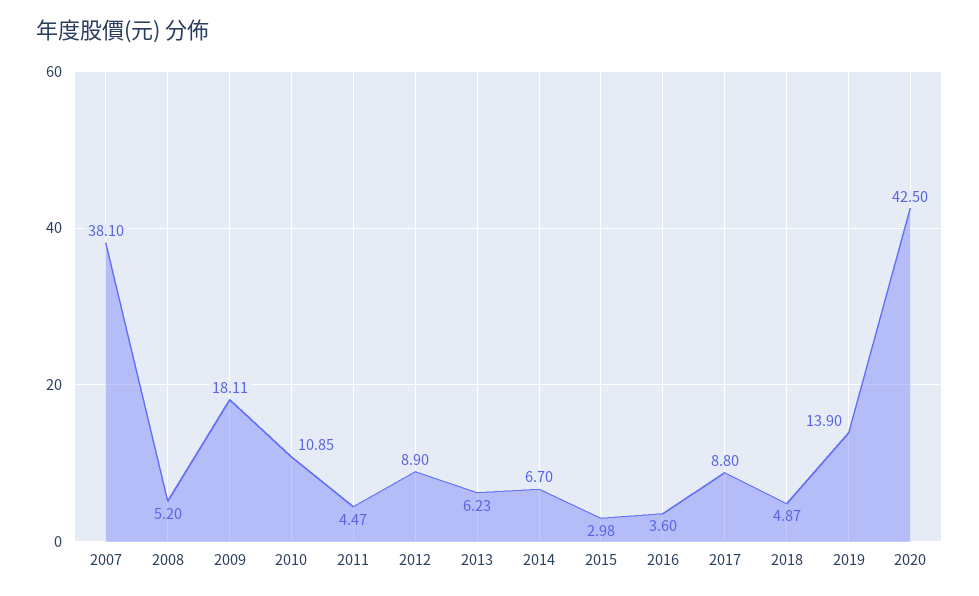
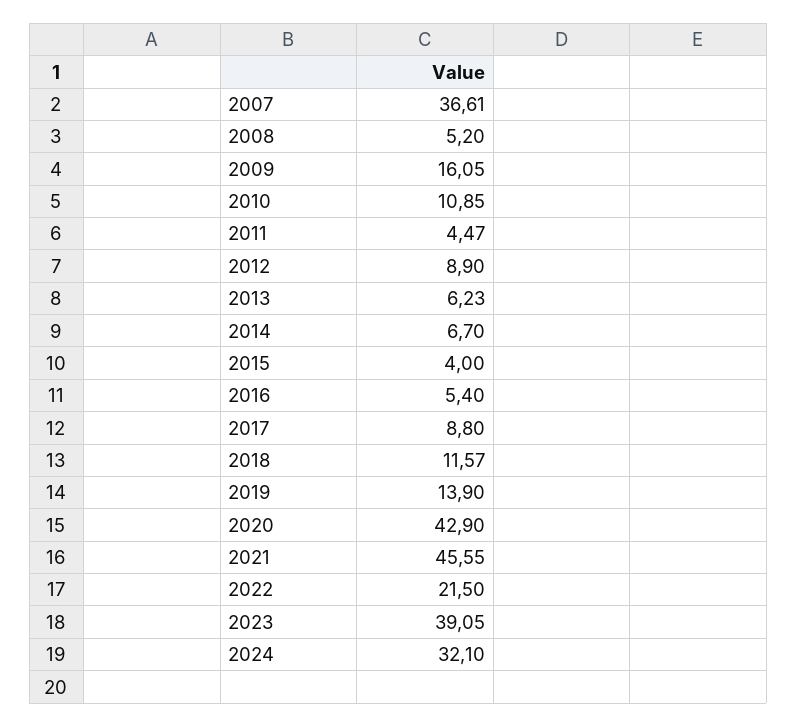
2007: 38.1 -> 36.61
2009: 18.11 -> 16.05
2015: 2.98 -> 4
2016: 3.6 -> 5.4
2018: 4.87 -> 11.57
2020: 42.5 -> 42.9
2021: none -> 45.55
2022: none -> 21.5
2023: none -> 39.05
2024: none -> 32.1

